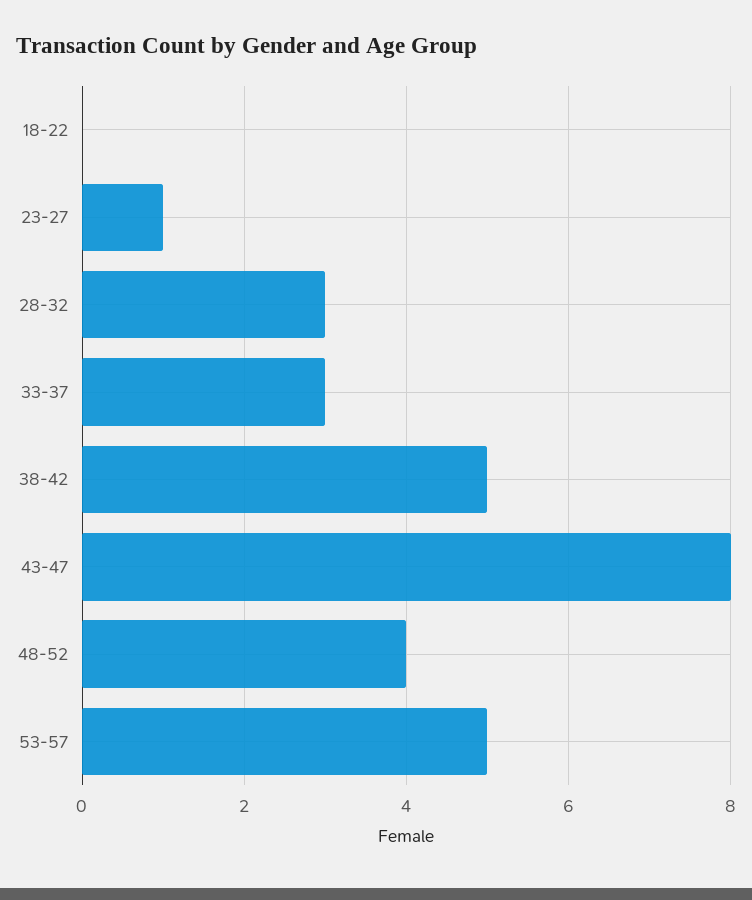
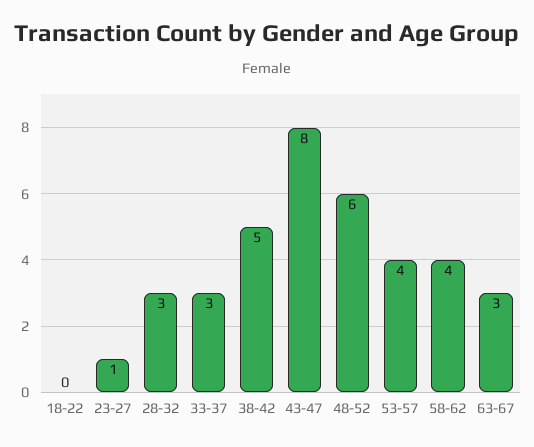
48-52: 4 -> 6
53-57: 5 -> 4
58-62: none -> 4
63-67: none -> 3

